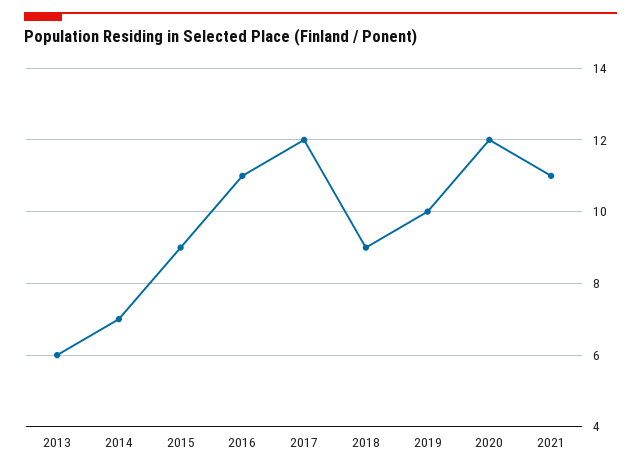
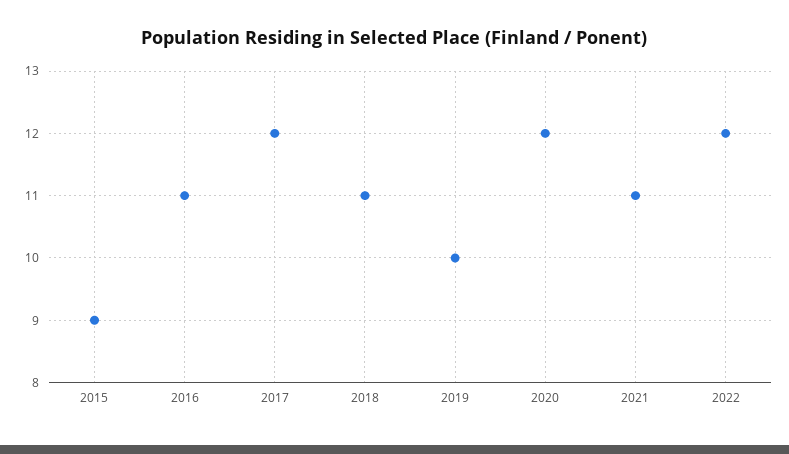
2013: 6 -> none
2014: 7 -> none
2018: 9 -> 11
2022: none -> 12

